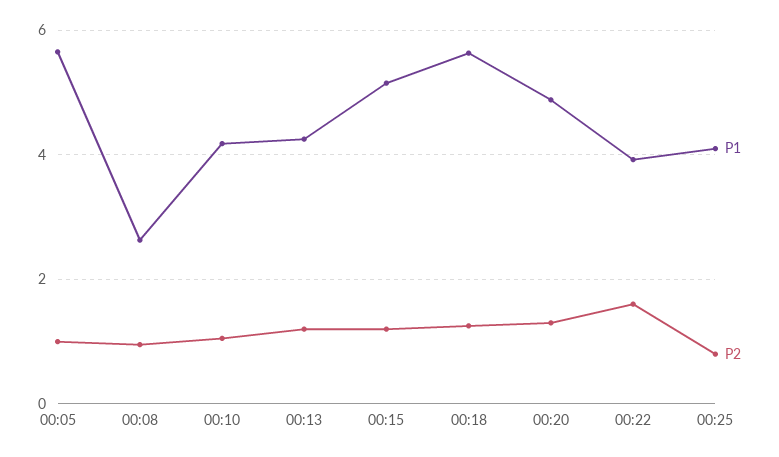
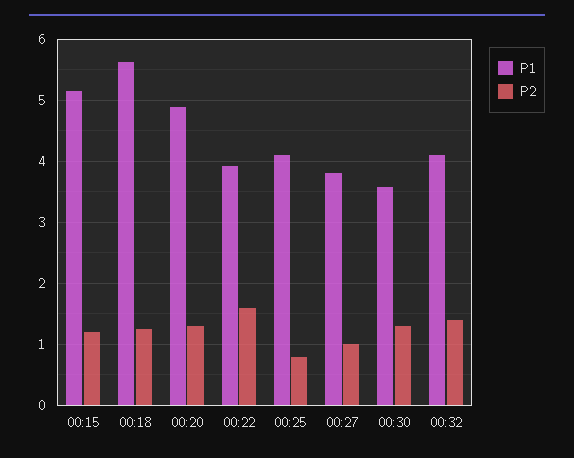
P1, 00:05: 5.6 -> none
P2, 00:05: 1 -> none
P1, 00:08: 2.6 -> none
P2, 00:08: 1 -> none
P1, 00:10: 4.2 -> none
P2, 00:10: 1 -> none
P1, 00:13: 4.2 -> none
P2, 00:13: 1.2 -> none
P1, 00:27: none -> 3.8
P2, 00:27: none -> 1
P1, 00:30: none -> 3.6
P2, 00:30: none -> 1.3
P1, 00:32: none -> 4.1
P2, 00:32: none -> 1.4

